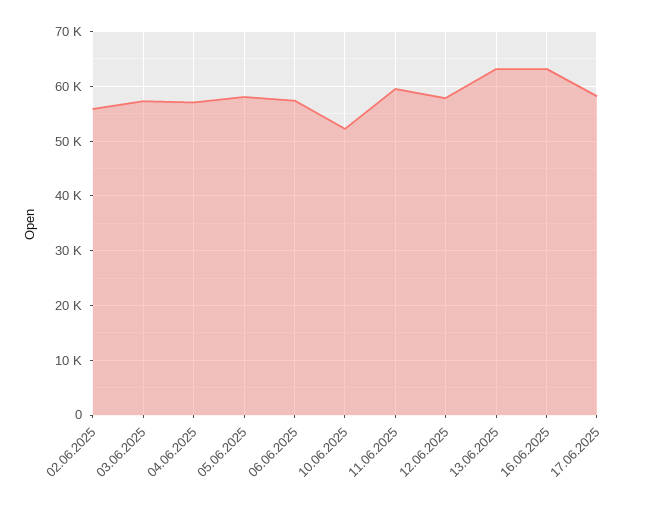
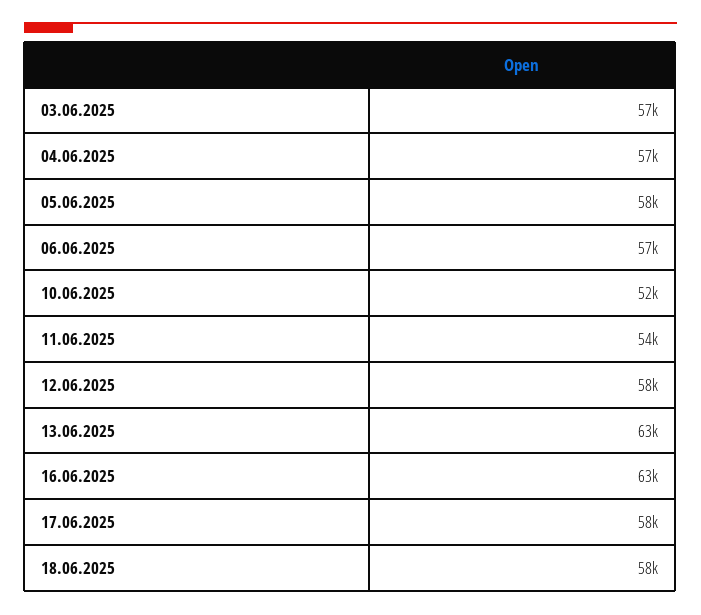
02.06.2025: 56000 -> none
11.06.2025: 60000 -> 54000
18.06.2025: none -> 58000

